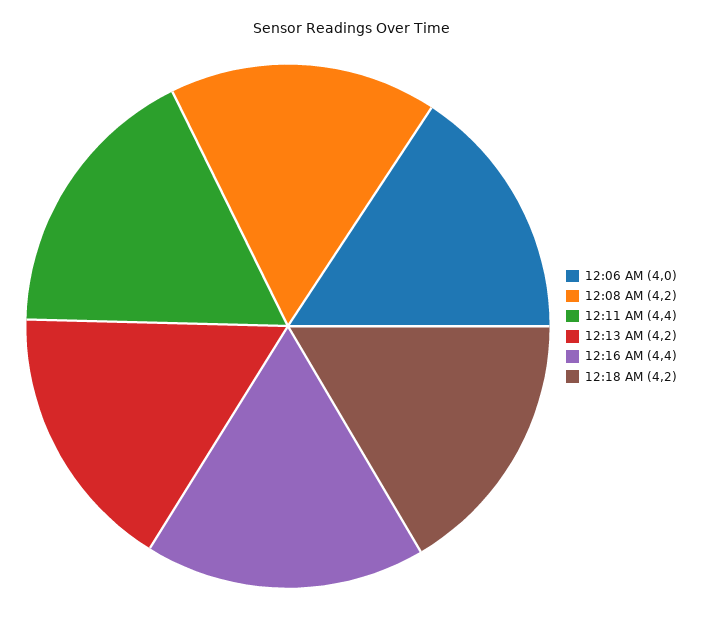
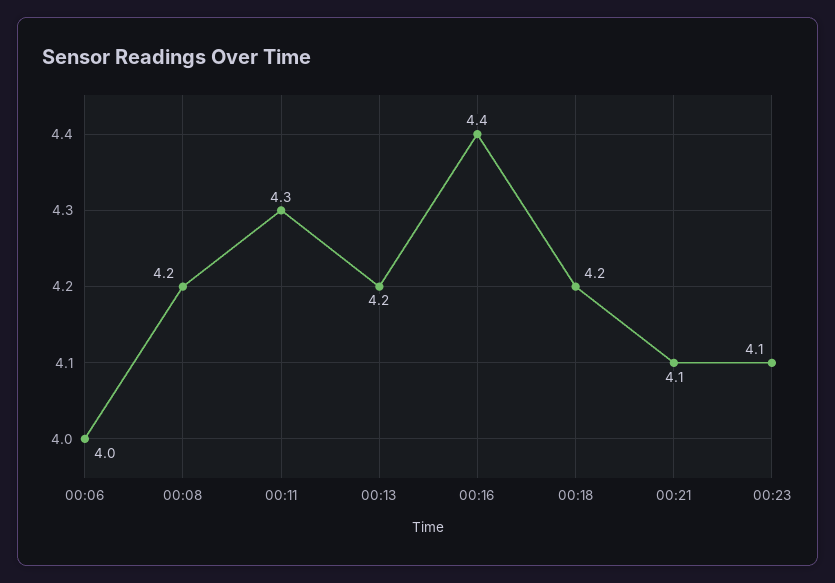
12:11 AM: 4.4 -> 4.3
00:21: none -> 4.1
00:23: none -> 4.1

